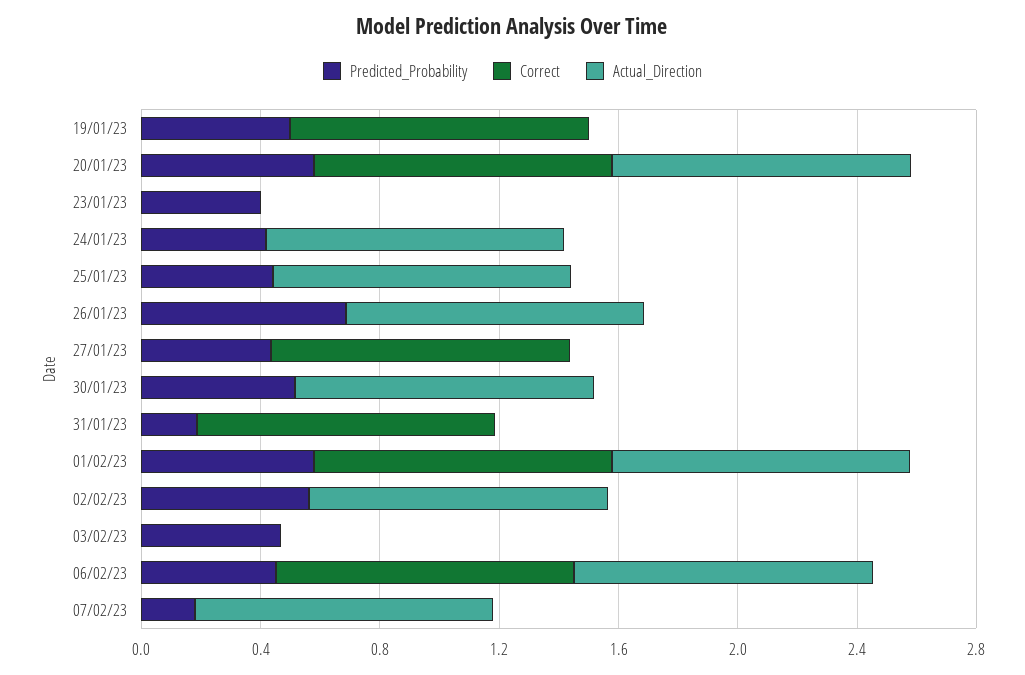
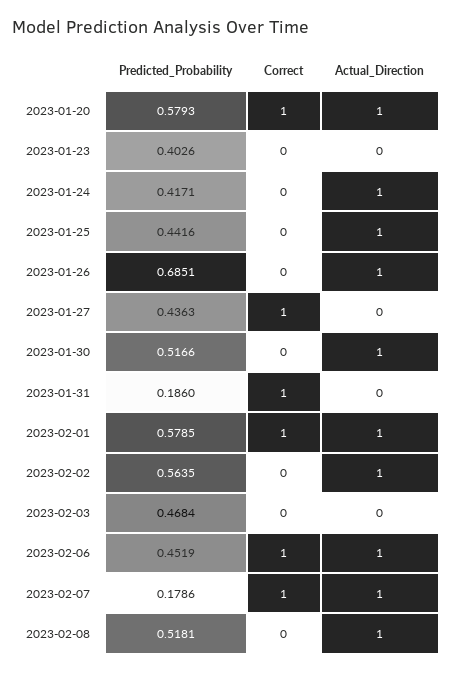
Predicted_Probability, 19/01/23: 0.5 -> none
Correct, 19/01/23: 1 -> none
Actual_Direction, 19/01/23: 0 -> none
Correct, 07/02/23: 0 -> 1
Predicted_Probability, 2023-02-08: none -> 0.5181
Correct, 2023-02-08: none -> 0
Actual_Direction, 2023-02-08: none -> 1

